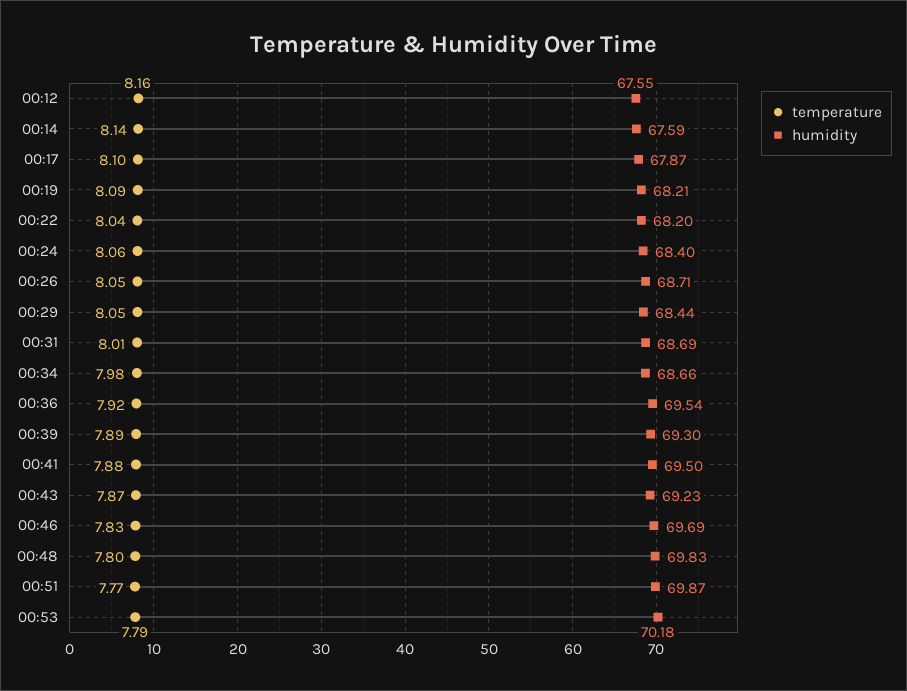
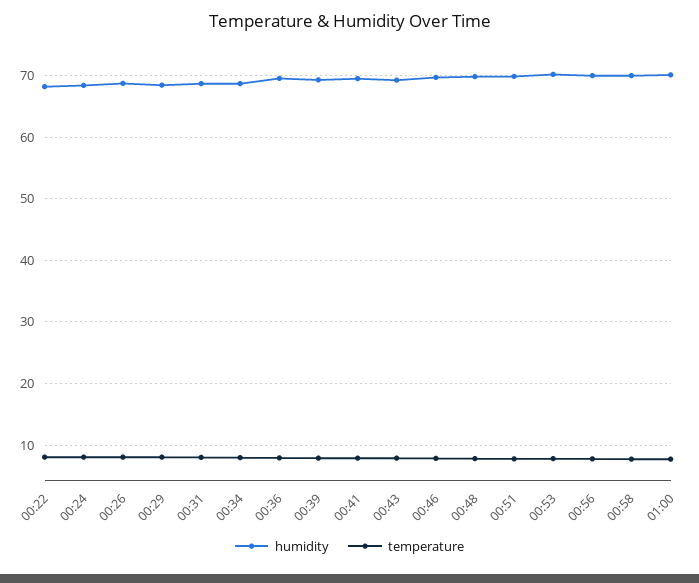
temperature, 00:12: 8.16 -> none
humidity, 00:12: 67.55 -> none
temperature, 00:14: 8.14 -> none
humidity, 00:14: 67.59 -> none
temperature, 00:17: 8.1 -> none
humidity, 00:17: 67.87 -> none
temperature, 00:19: 8.09 -> none
humidity, 00:19: 68.21 -> none
humidity, 00:56: none -> 70
temperature, 00:56: none -> 8
humidity, 00:58: none -> 70
temperature, 00:58: none -> 8
humidity, 01:00: none -> 70
temperature, 01:00: none -> 8

